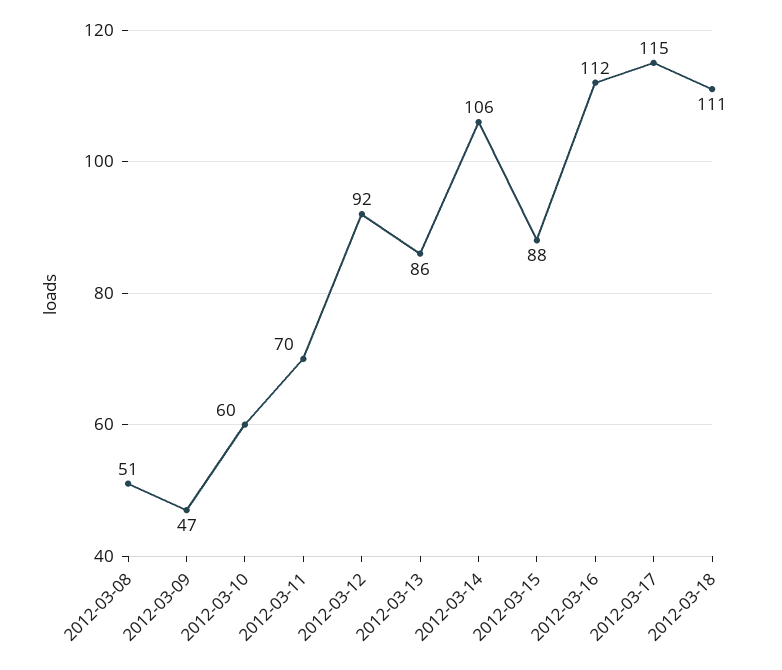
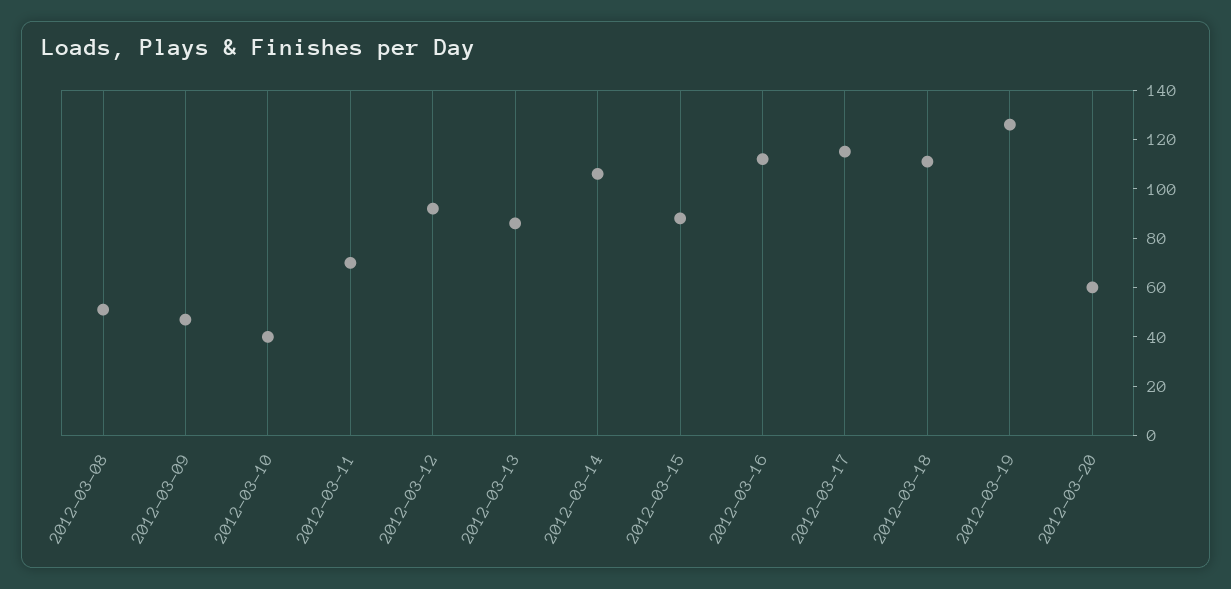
2012-03-10: 60 -> 40
2012-03-19: none -> 125
2012-03-20: none -> 60

